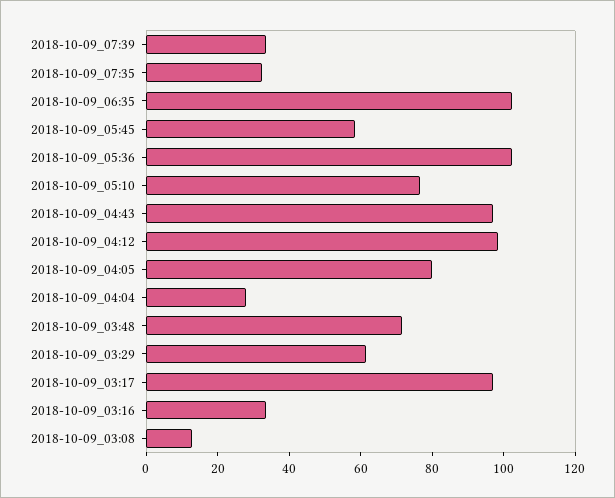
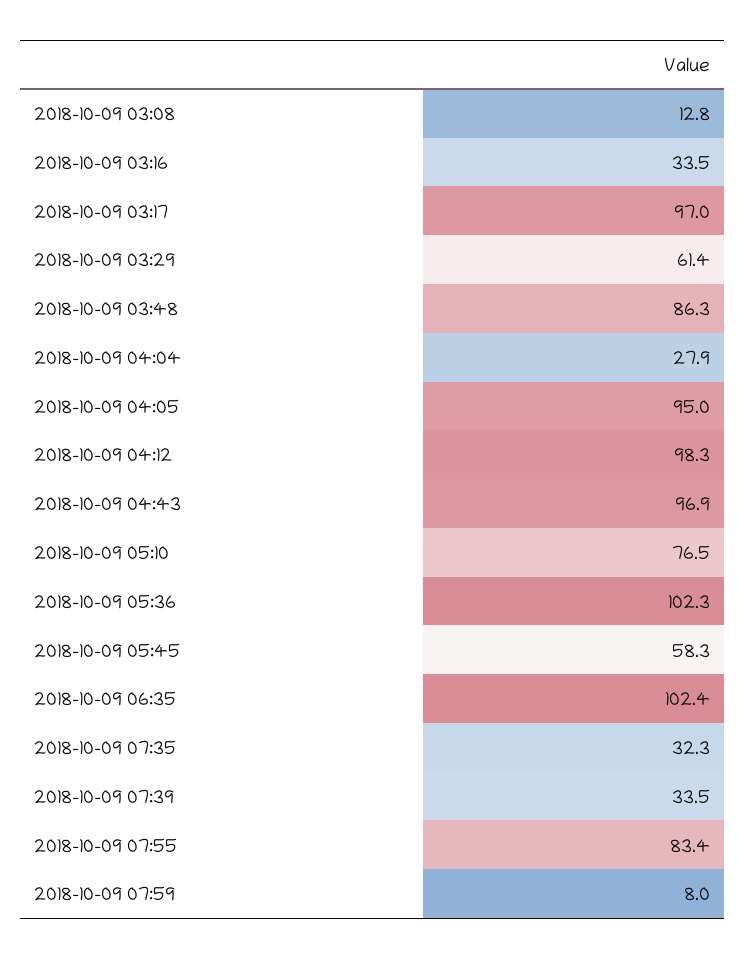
2018-10-09_04:05: 80 -> 95
2018-10-09_03:48: 70 -> 86.3
2018-10-09 07:55: none -> 83.4
2018-10-09 07:59: none -> 8

